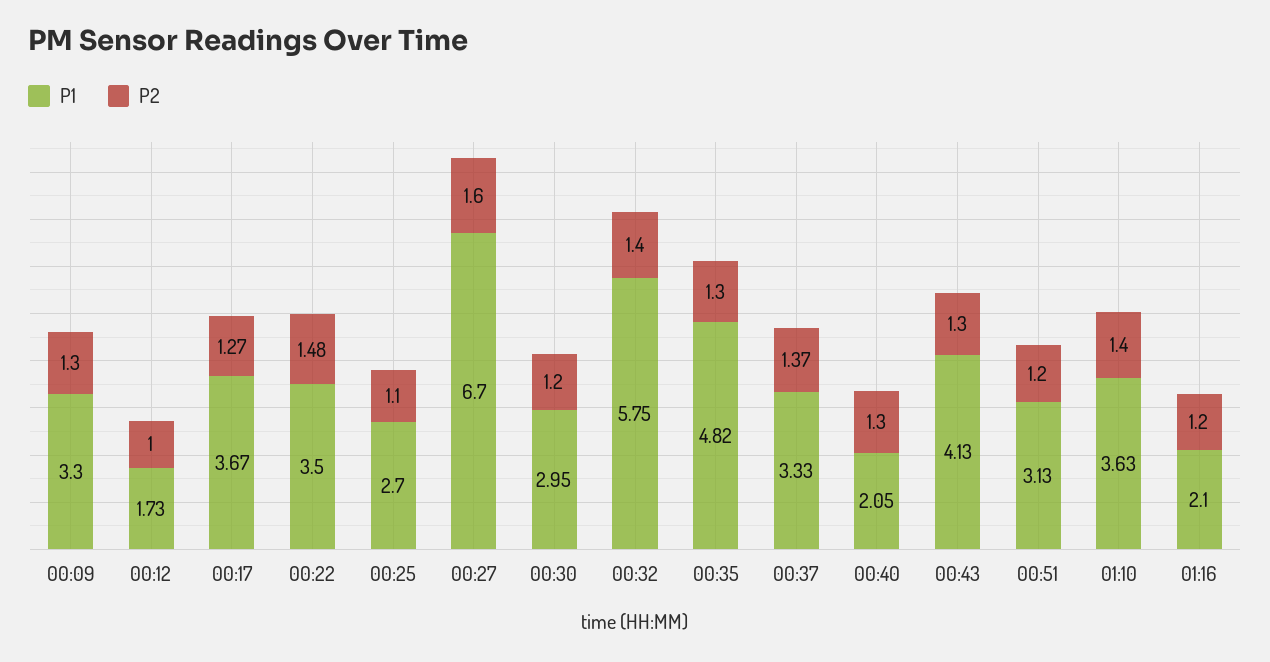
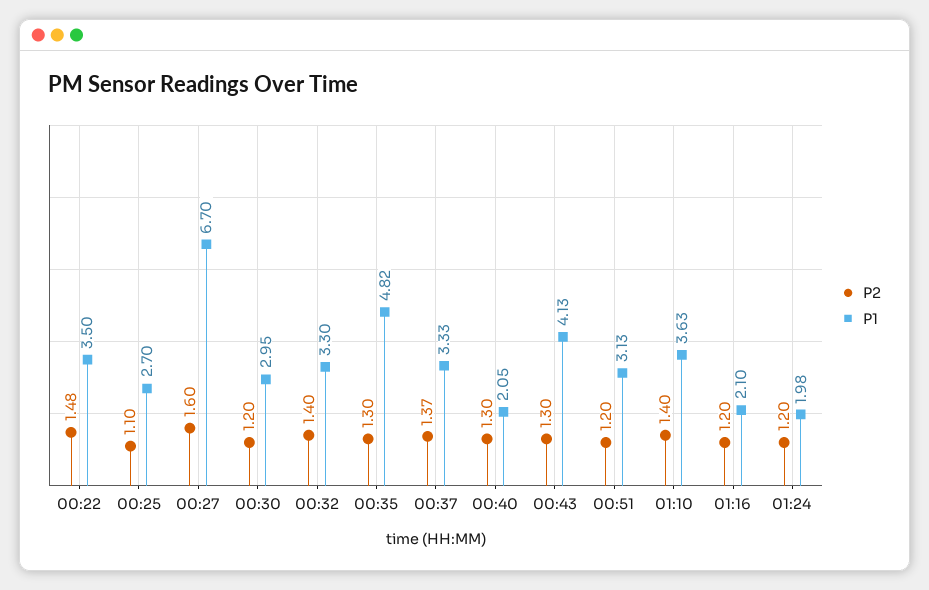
P1, 00:09: 3.3 -> none
P2, 00:09: 1.3 -> none
P1, 00:12: 1.73 -> none
P2, 00:12: 1 -> none
P1, 00:17: 3.67 -> none
P2, 00:17: 1.27 -> none
P1, 00:32: 5.75 -> 3.3
P2, 01:24: none -> 1.2
P1, 01:24: none -> 1.98

